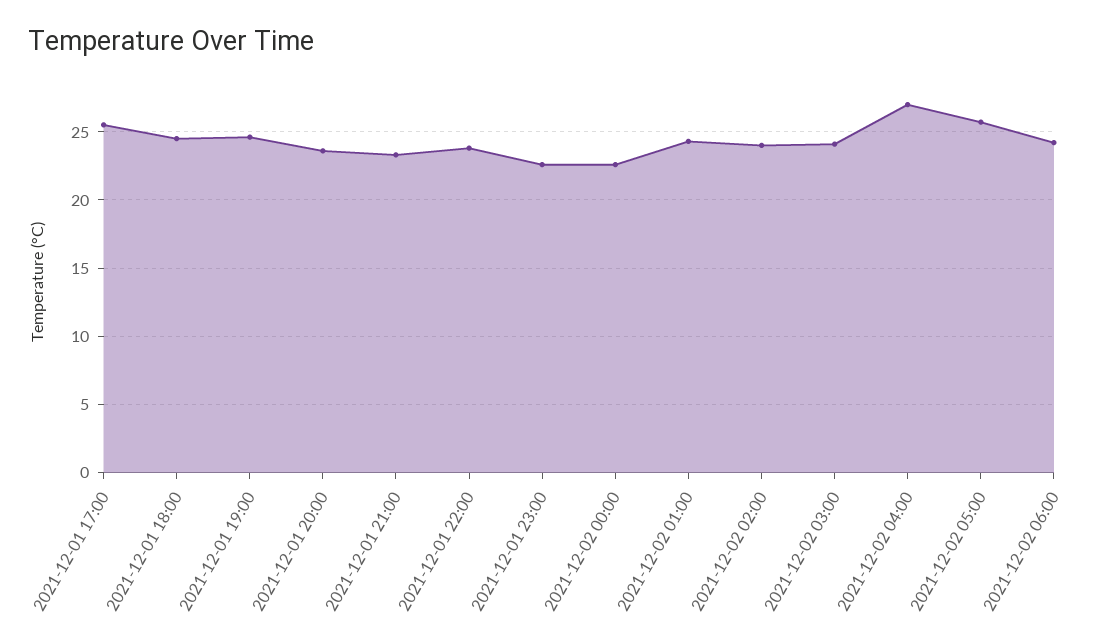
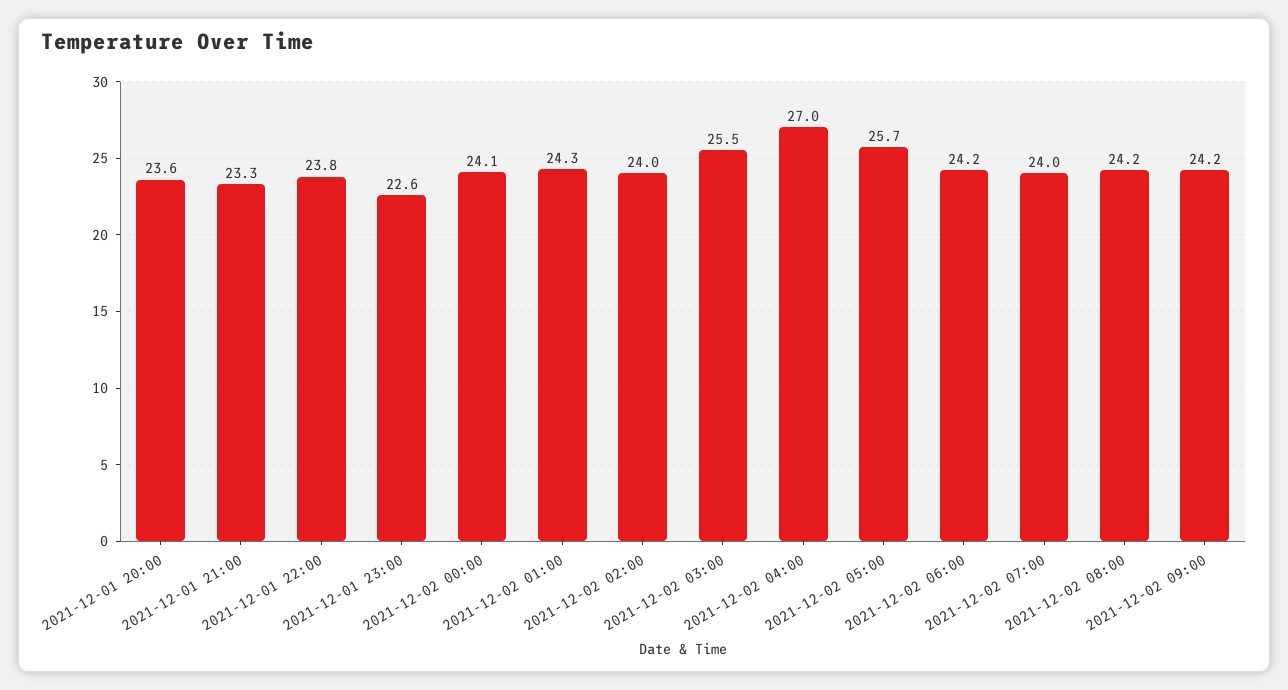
2021-12-01 17:00: 25.5 -> none
2021-12-01 18:00: 24.5 -> none
2021-12-01 19:00: 24.5 -> none
2021-12-02 00:00: 22.5 -> 24.1
2021-12-02 03:00: 24 -> 25.5
2021-12-02 07:00: none -> 24
2021-12-02 08:00: none -> 24.2
2021-12-02 09:00: none -> 24.2

